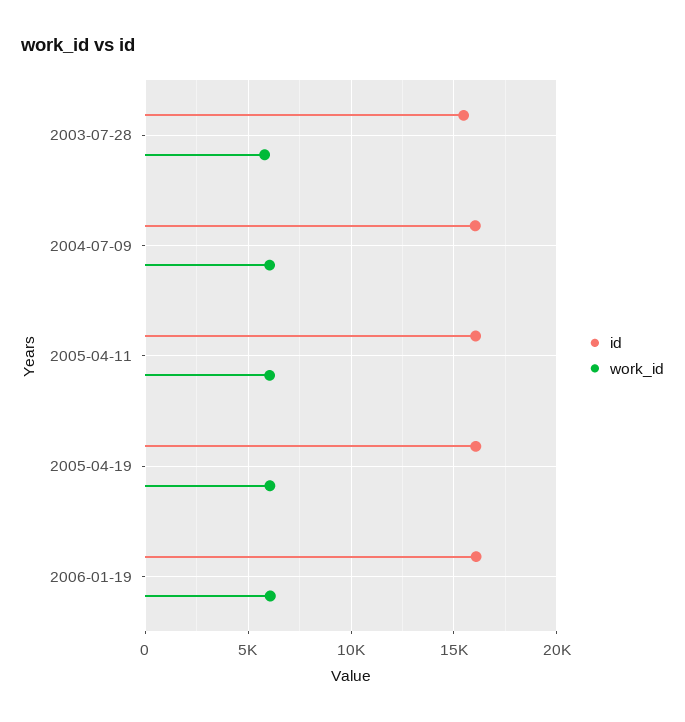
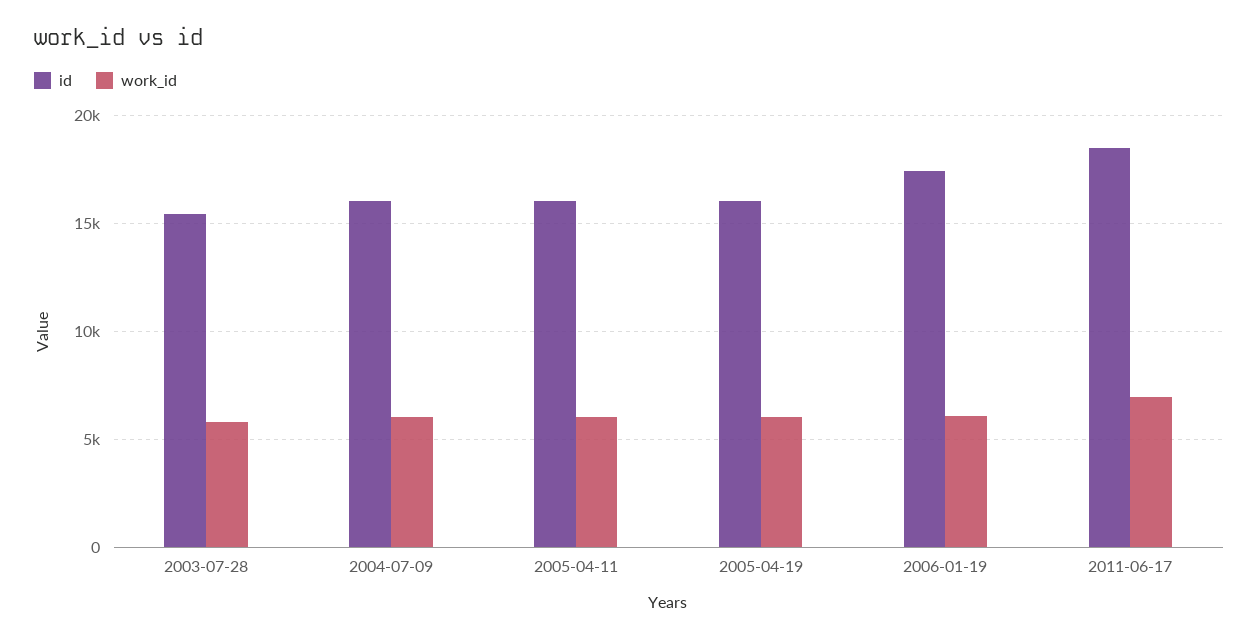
id, 2006-01-19: 16000 -> 17500
id, 2011-06-17: none -> 18500
work_id, 2011-06-17: none -> 7000

